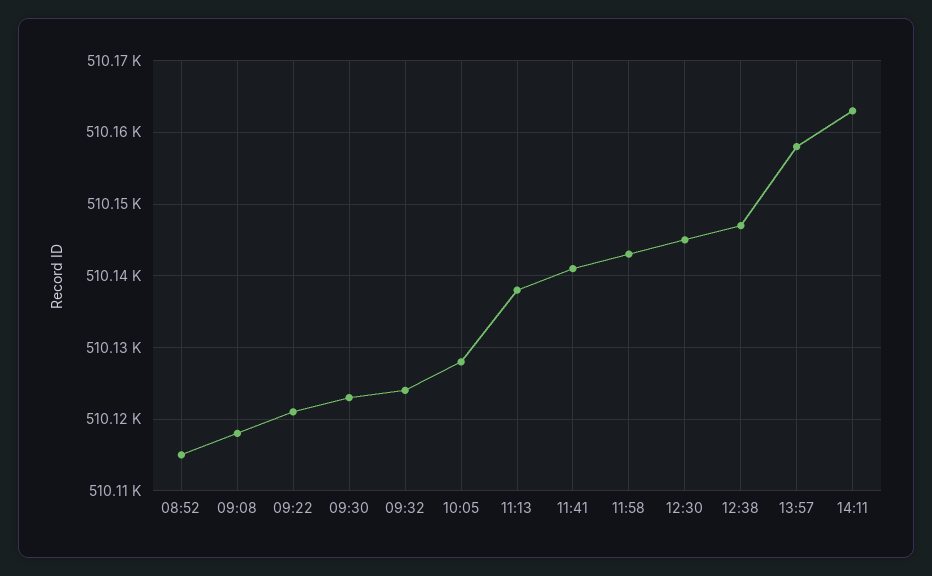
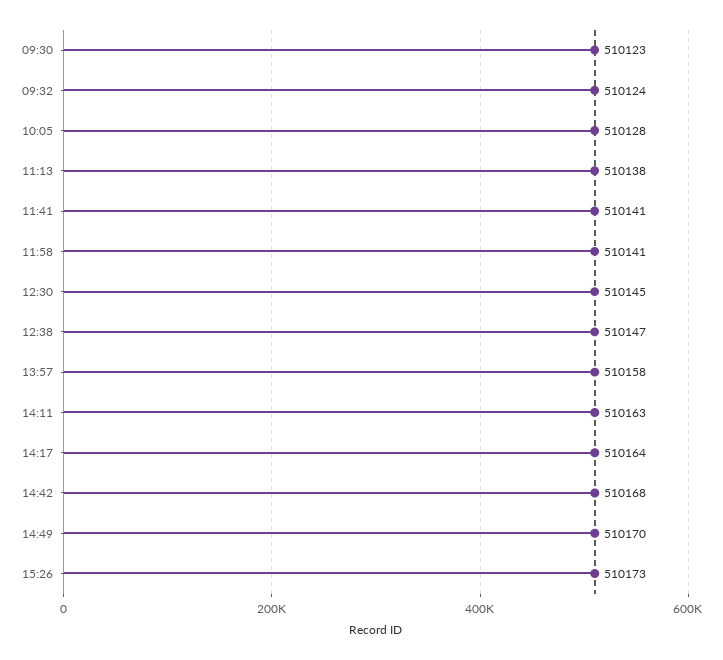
08:52: 510115 -> none
09:08: 510118 -> none
09:22: 510121 -> none
11:58: 510143 -> 510141
14:17: none -> 510164
14:42: none -> 510168
14:49: none -> 510170
15:26: none -> 510173

